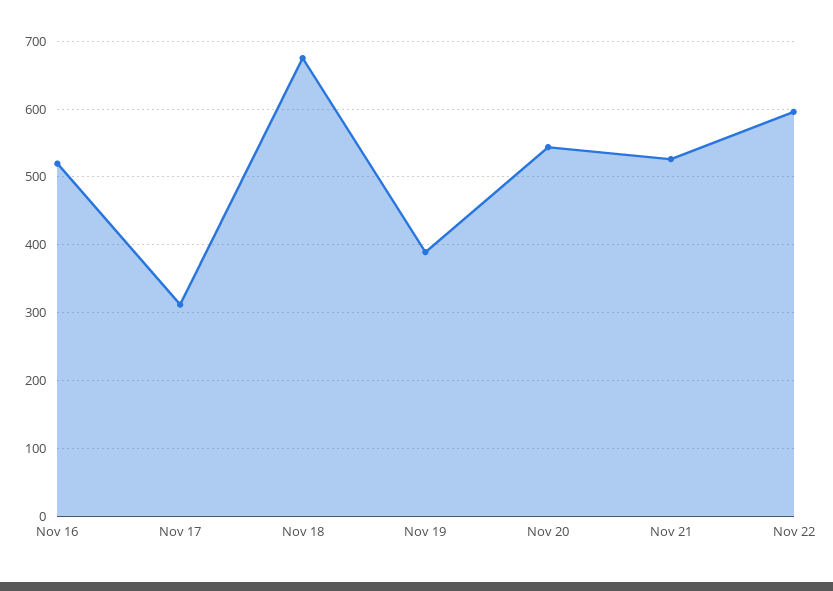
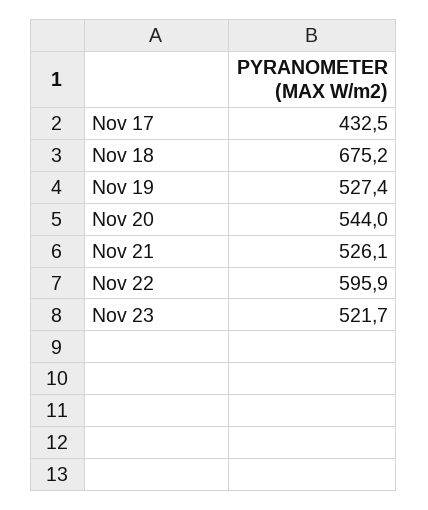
Nov 16: 520 -> none
Nov 17: 310 -> 432.5
Nov 19: 390 -> 527.4
Nov 23: none -> 521.7

